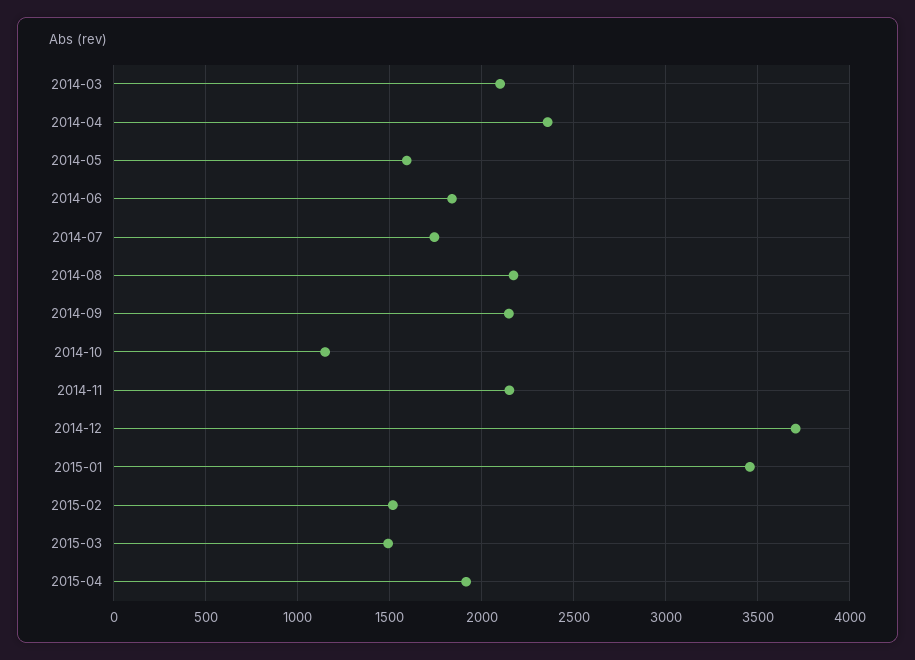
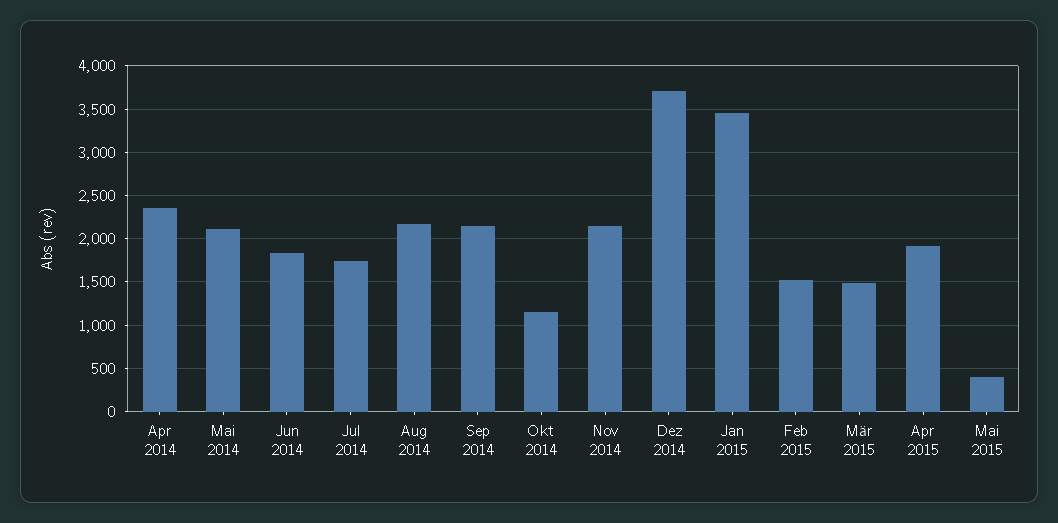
2014-03: 2100 -> none
2014-05: 1600 -> 2100
Mai 2015: none -> 400

